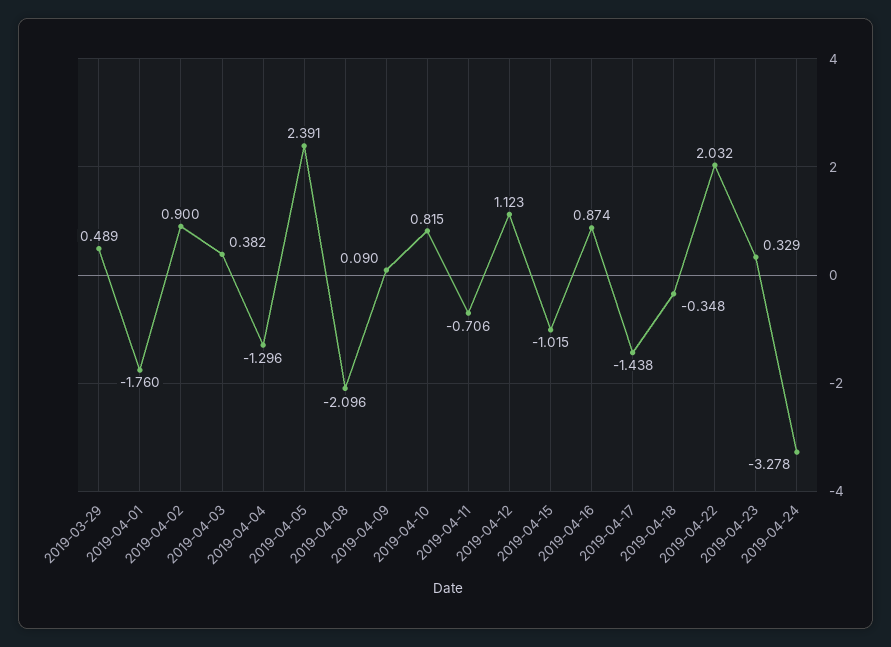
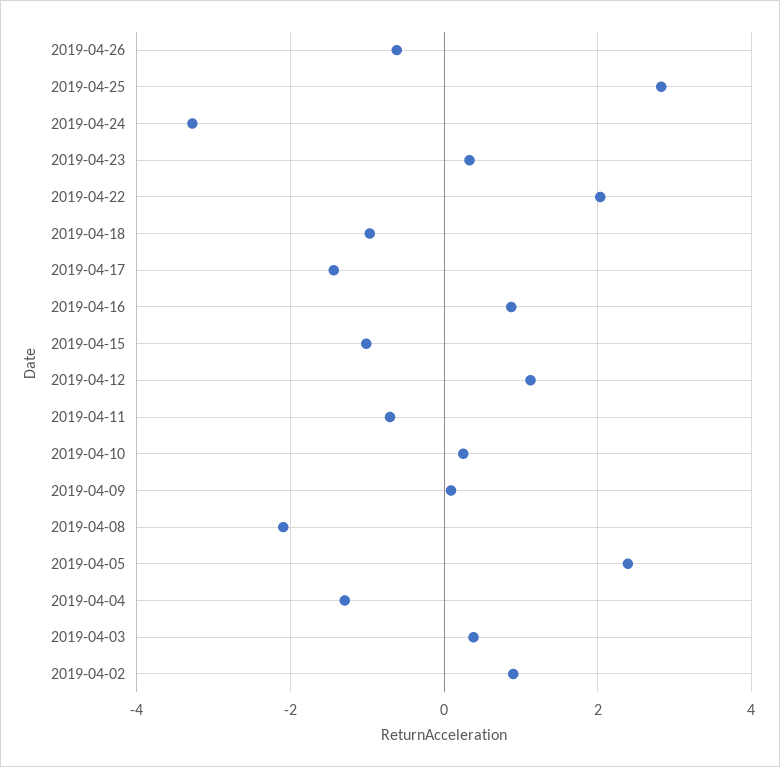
2019-03-29: 0.489 -> none
2019-04-01: -1.76 -> none
2019-04-10: 0.815 -> 0.2
2019-04-18: -0.348 -> -1
2019-04-26: none -> -0.6
2019-04-25: none -> 2.8

